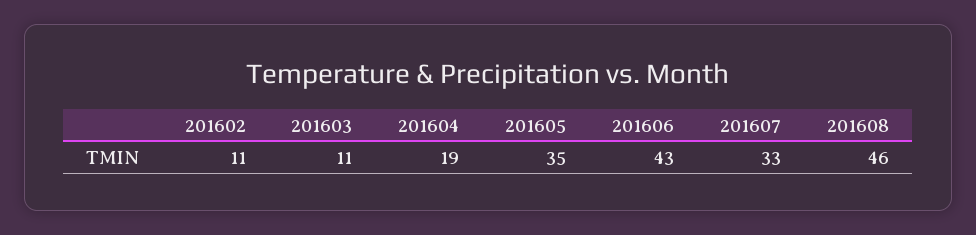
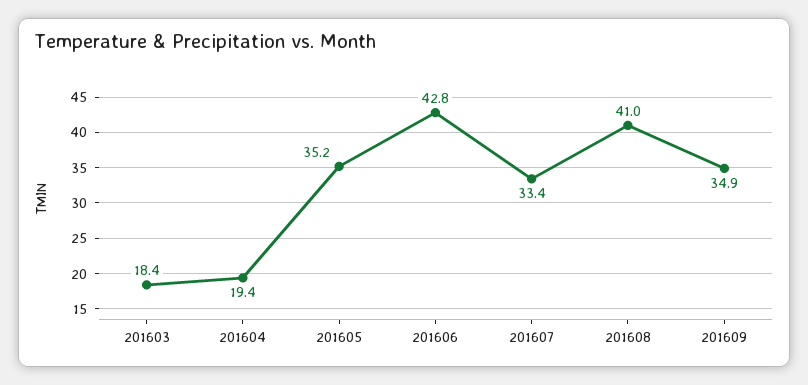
201602: 11 -> none
201603: 11 -> 18.4
201608: 46 -> 41
201609: none -> 34.9

